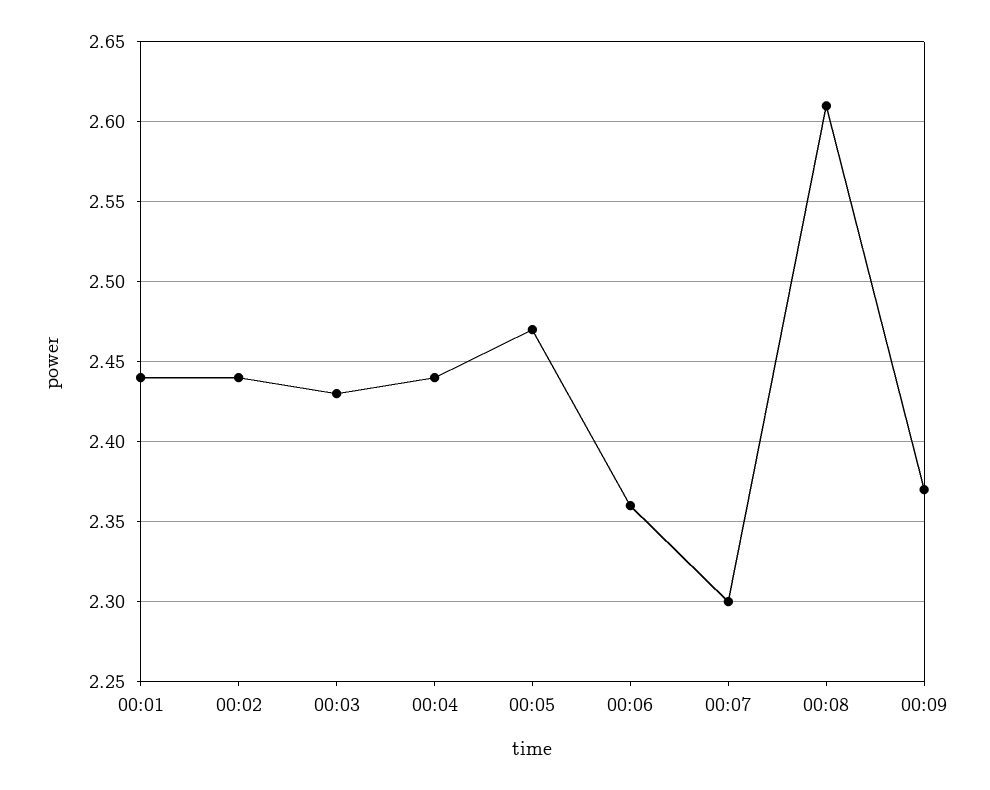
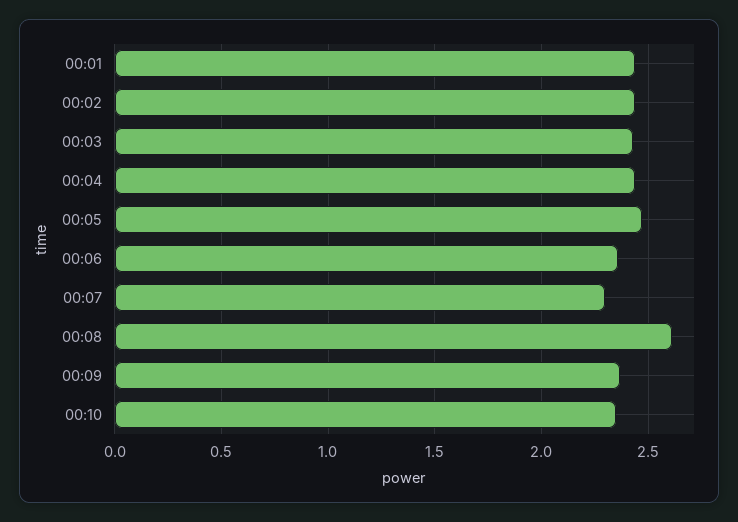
00:10: none -> 2.35

